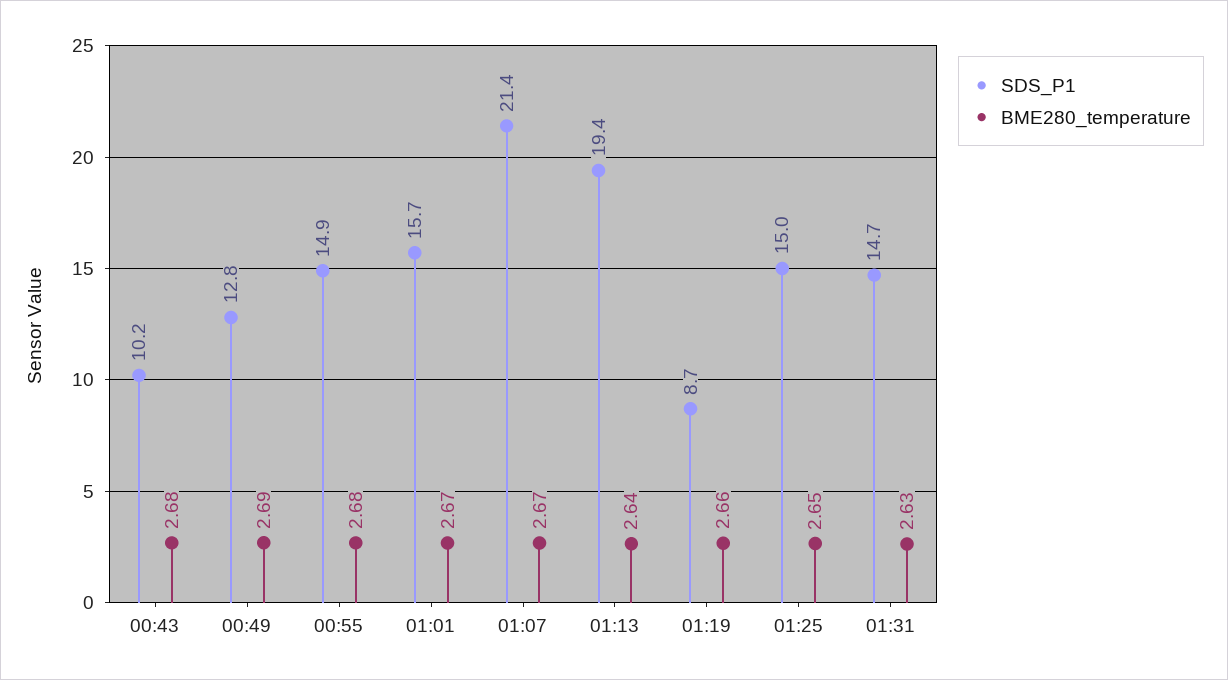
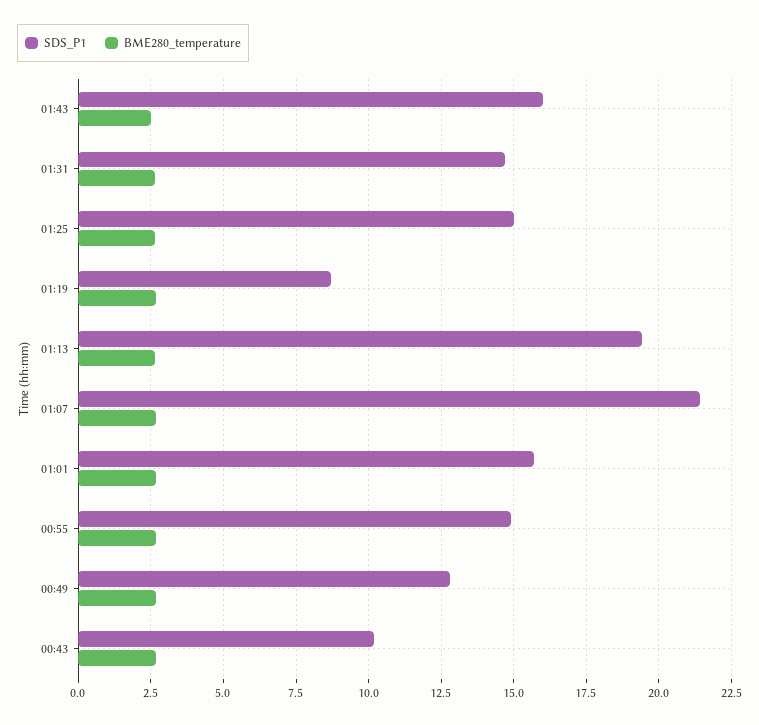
SDS_P1, 01:43: none -> 16
BME280_temperature, 01:43: none -> 2.5

